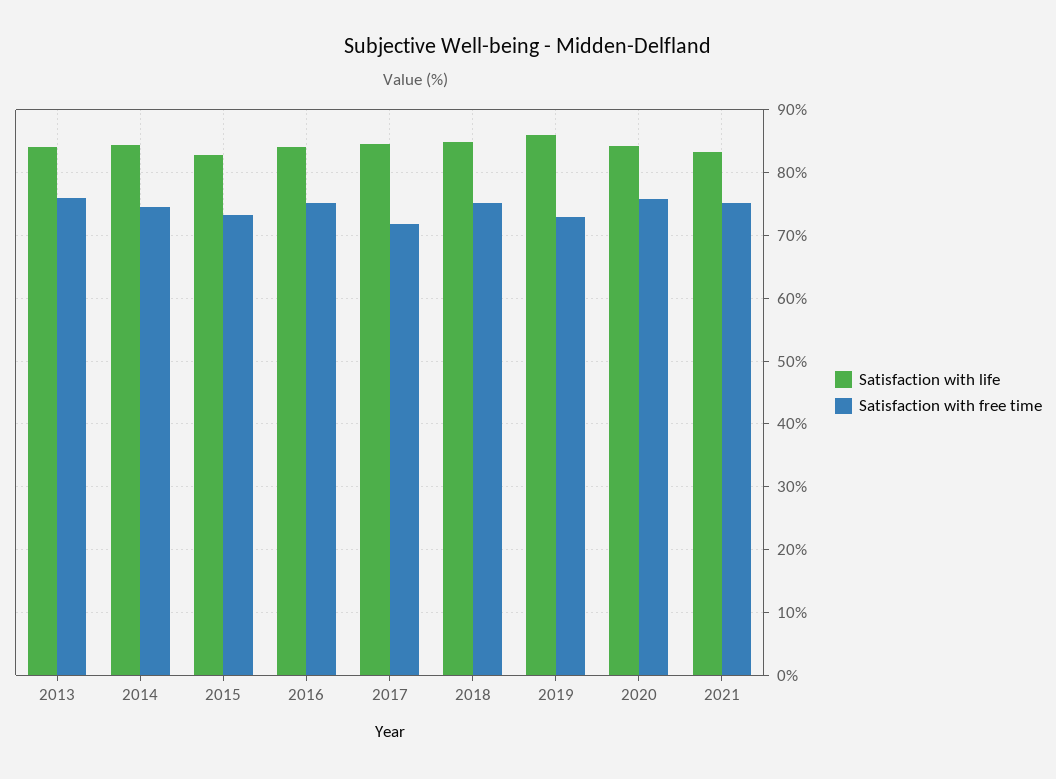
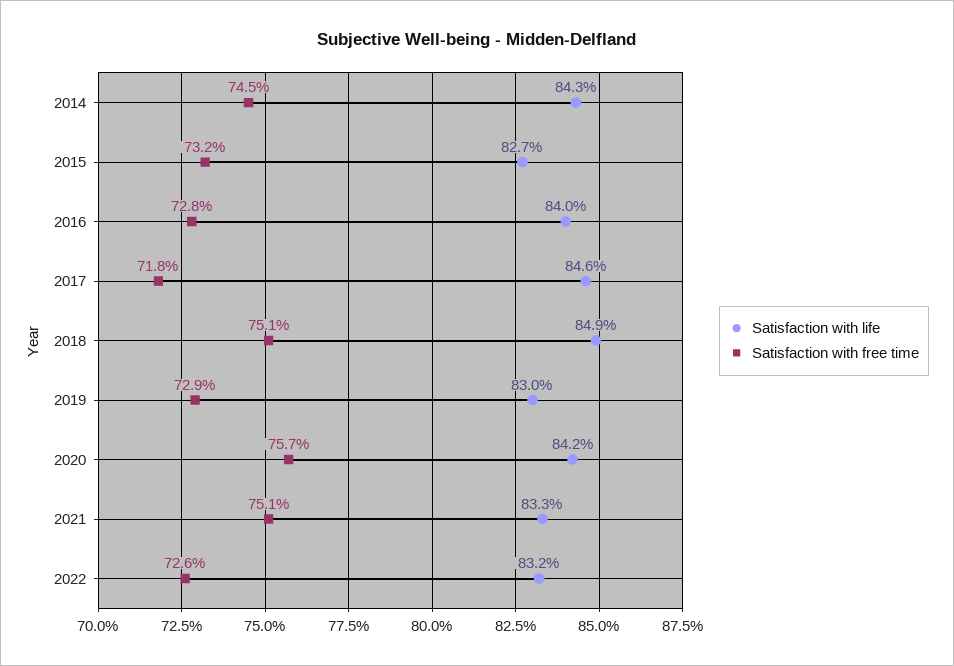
Satisfaction with life, 2013: 84 -> none
Satisfaction with free time, 2013: 76 -> none
Satisfaction with free time, 2016: 75 -> 72.8
Satisfaction with life, 2019: 86 -> 83
Satisfaction with life, 2022: none -> 83.2
Satisfaction with free time, 2022: none -> 72.6

